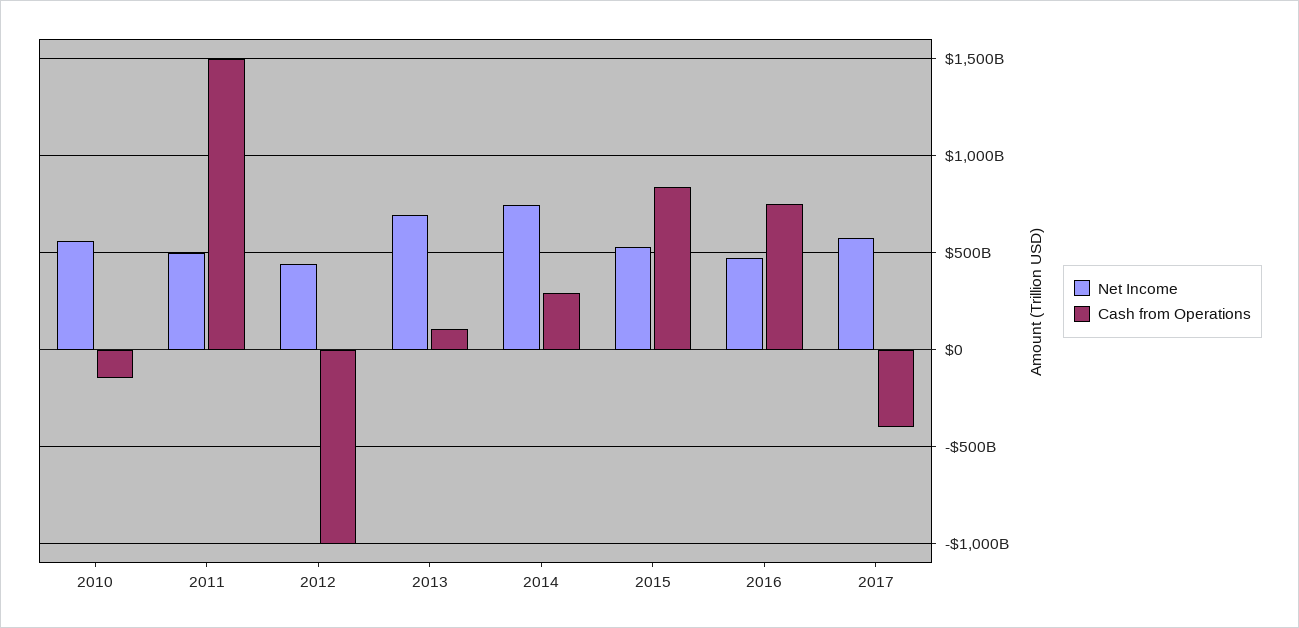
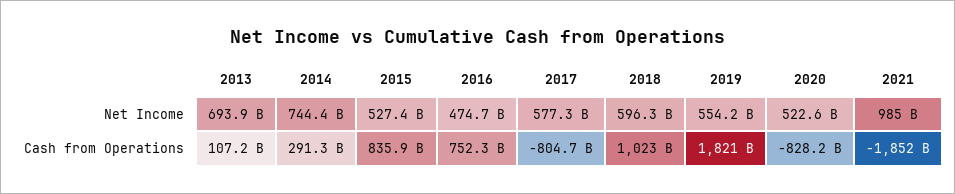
Net Income, 2010: 550000000000 -> none
Cash from Operations, 2010: -150000000000 -> none
Net Income, 2011: 500000000000 -> none
Cash from Operations, 2011: 1500000000000 -> none
Net Income, 2012: 450000000000 -> none
Cash from Operations, 2012: -1000000000000 -> none
Cash from Operations, 2017: -400000000000 -> -804700000000
Net Income, 2018: none -> 596300000000
Net Income, 2019: none -> 554200000000
Net Income, 2020: none -> 522600000000
Net Income, 2021: none -> 985000000000
Cash from Operations, 2018: none -> 1023000000000
Cash from Operations, 2019: none -> 1821000000000
Cash from Operations, 2020: none -> -828200000000
Cash from Operations, 2021: none -> -1852000000000

